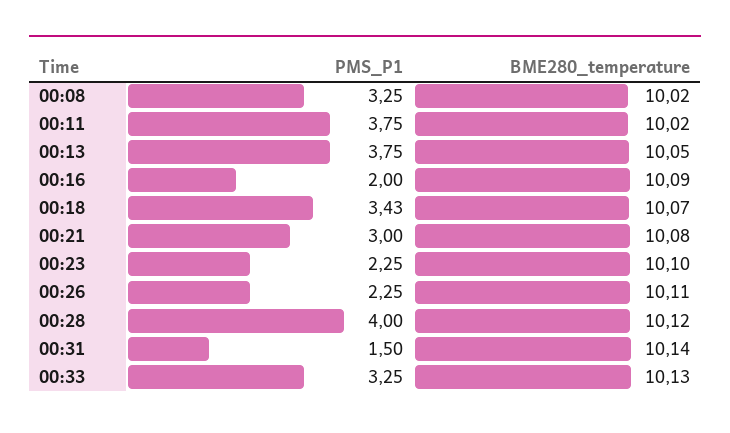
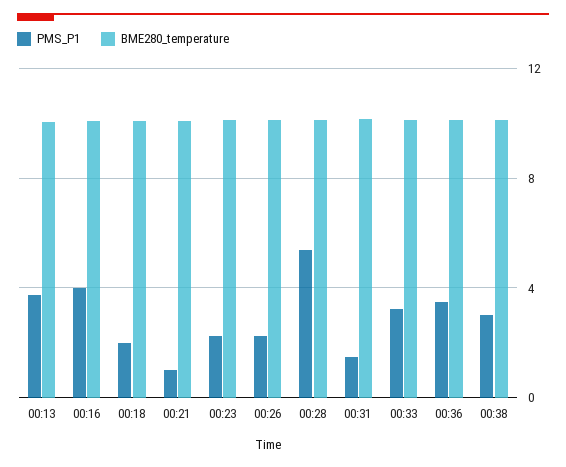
PMS_P1, 00:08: 3.25 -> none
BME280_temperature, 00:08: 10.02 -> none
PMS_P1, 00:11: 3.75 -> none
BME280_temperature, 00:11: 10.02 -> none
PMS_P1, 00:16: 2 -> 4
PMS_P1, 00:18: 3.43 -> 2
PMS_P1, 00:21: 3 -> 1
PMS_P1, 00:28: 4 -> 5.5
PMS_P1, 00:36: none -> 3.5
BME280_temperature, 00:36: none -> 10
PMS_P1, 00:38: none -> 3
BME280_temperature, 00:38: none -> 10

